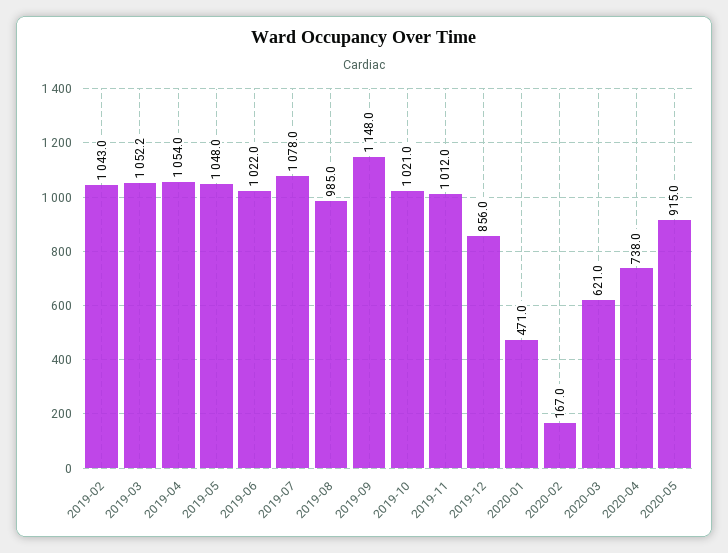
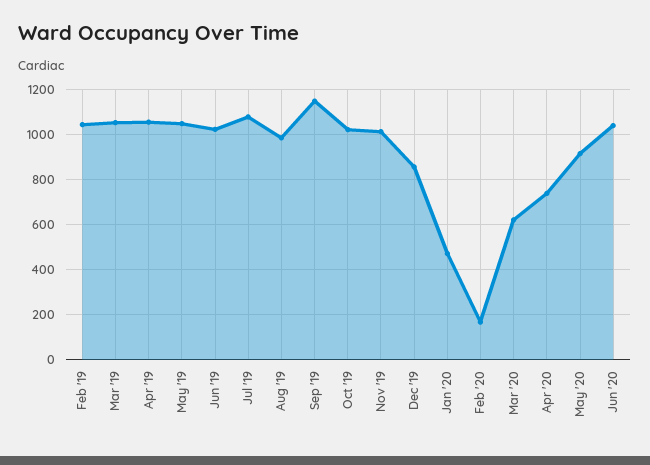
Jun '20: none -> 1050

